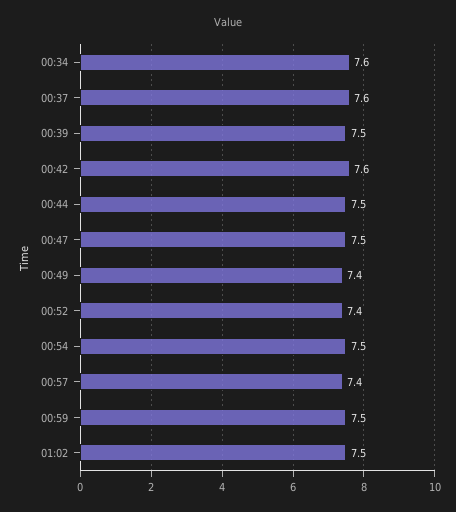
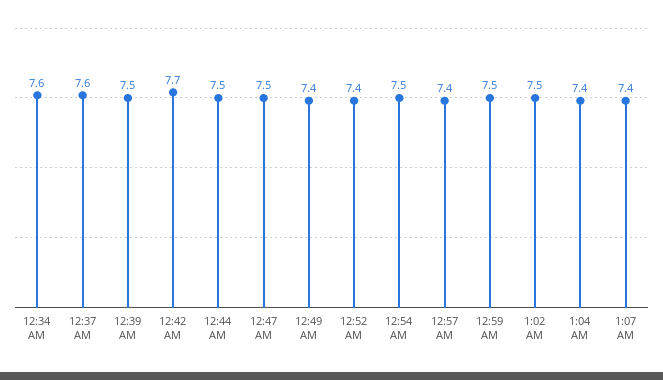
00:42: 7.6 -> 7.7
1:04 AM: none -> 7.4
1:07 AM: none -> 7.4

